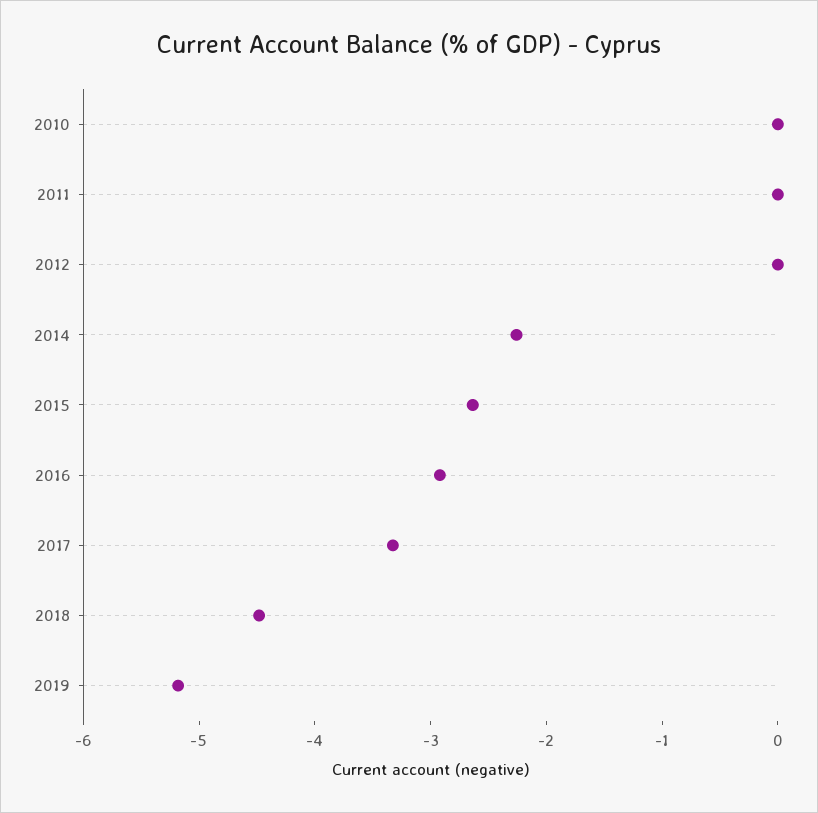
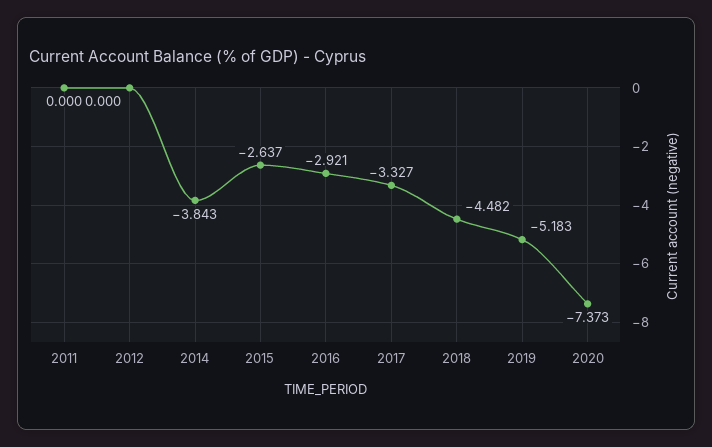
2010: 0 -> none
2014: -2.2 -> -3.843
2020: none -> -7.373

